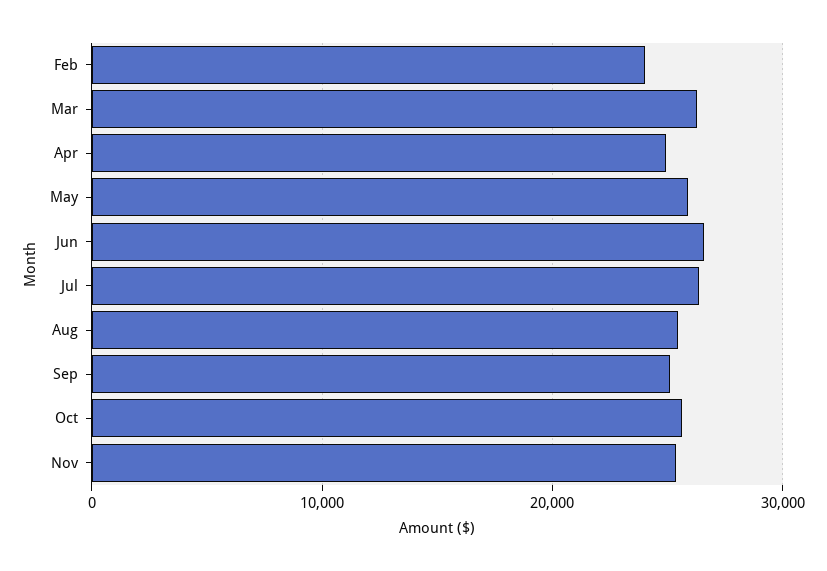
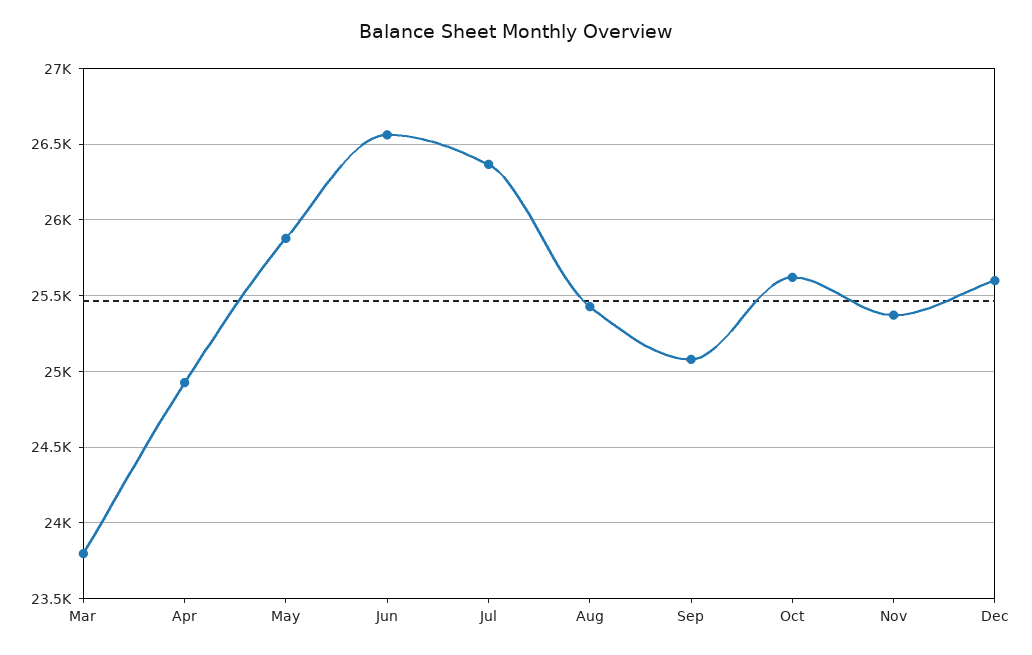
Feb: 24000 -> none
Mar: 26000 -> 23800
Dec: none -> 25600

